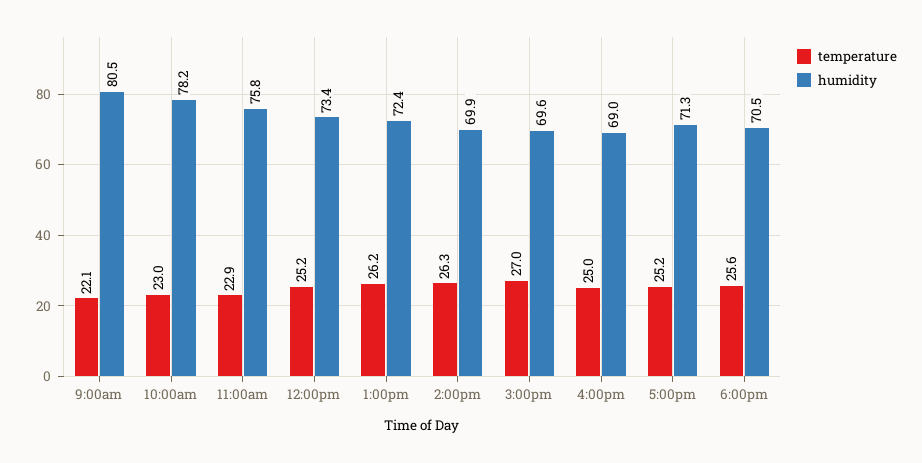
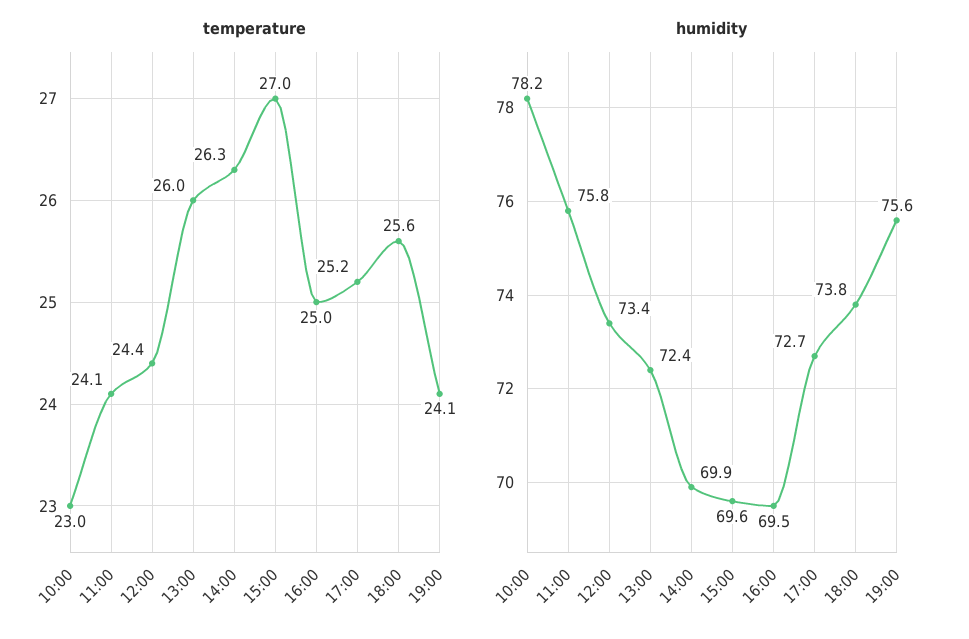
temperature, 9:00am: 22.1 -> none
humidity, 9:00am: 80.5 -> none
temperature, 11:00am: 22.9 -> 24.1
temperature, 12:00pm: 25.2 -> 24.4
temperature, 1:00pm: 26.2 -> 26
humidity, 4:00pm: 69 -> 69.5
humidity, 5:00pm: 71.3 -> 72.7
humidity, 6:00pm: 70.5 -> 73.8
temperature, 19:00: none -> 24.1
humidity, 19:00: none -> 75.6

